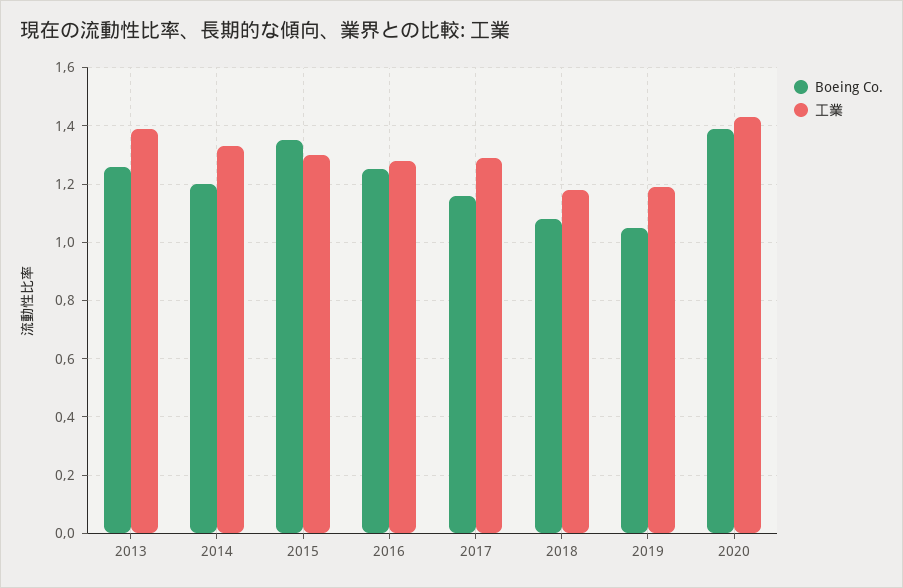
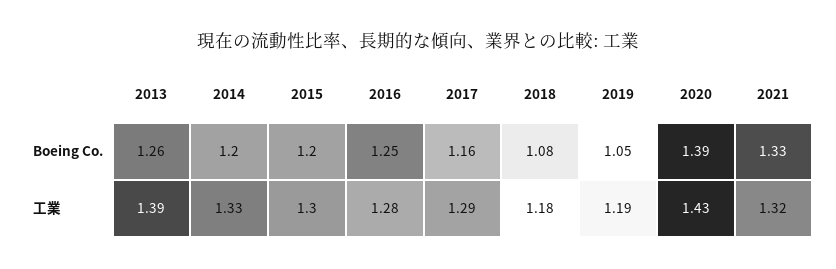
Boeing Co., 2015: 1.35 -> 1.2
Boeing Co., 2021: none -> 1.33
工業, 2021: none -> 1.32

